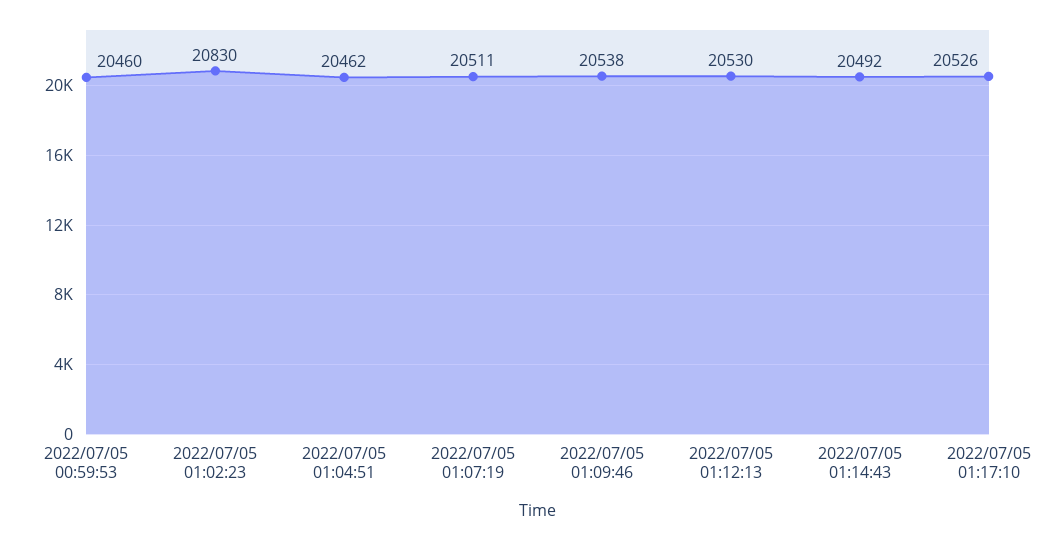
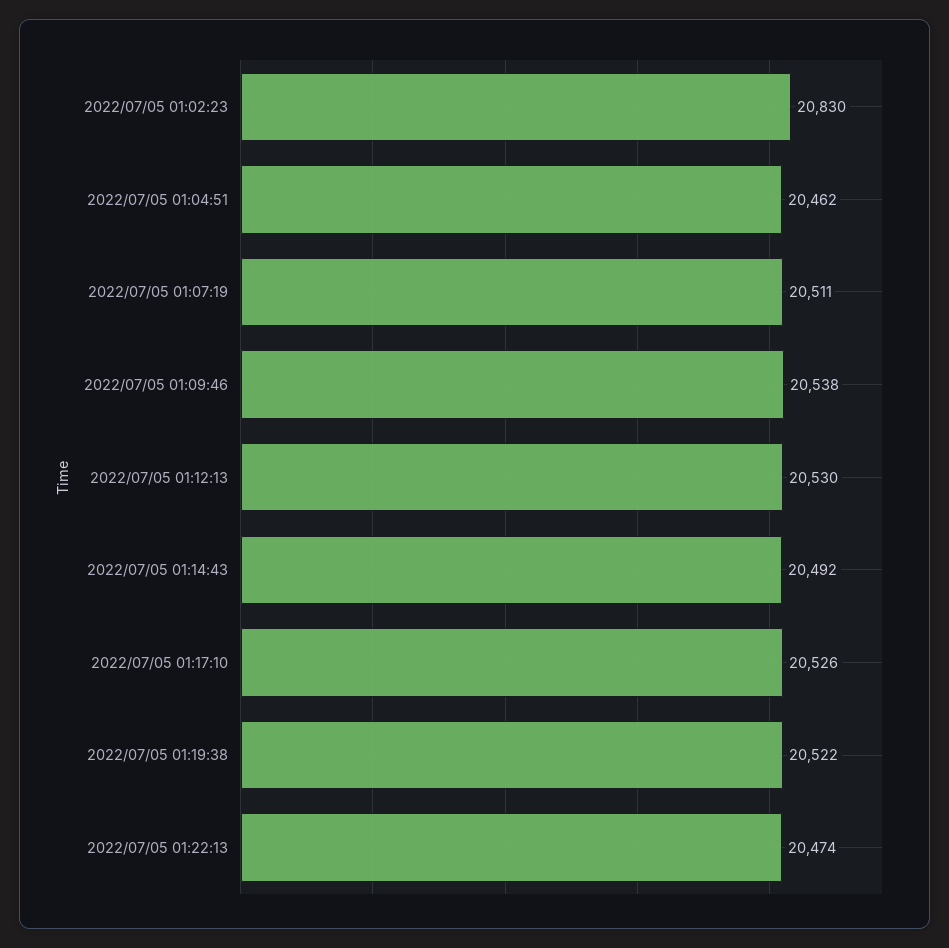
2022/07/05 00:59:53: 20460 -> none
2022/07/05 01:19:38: none -> 20522
2022/07/05 01:22:13: none -> 20474

